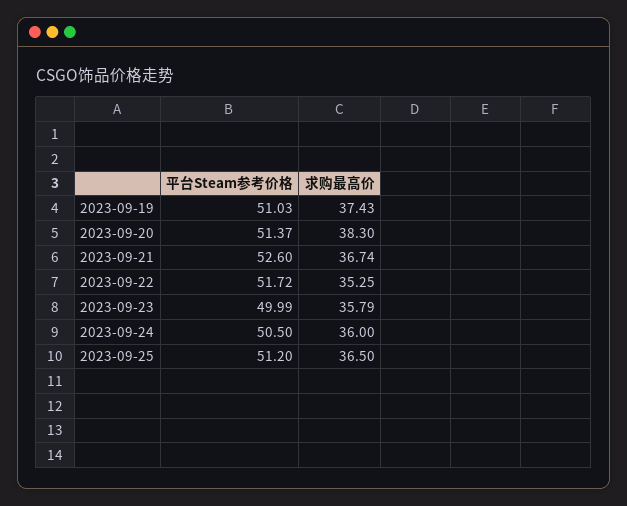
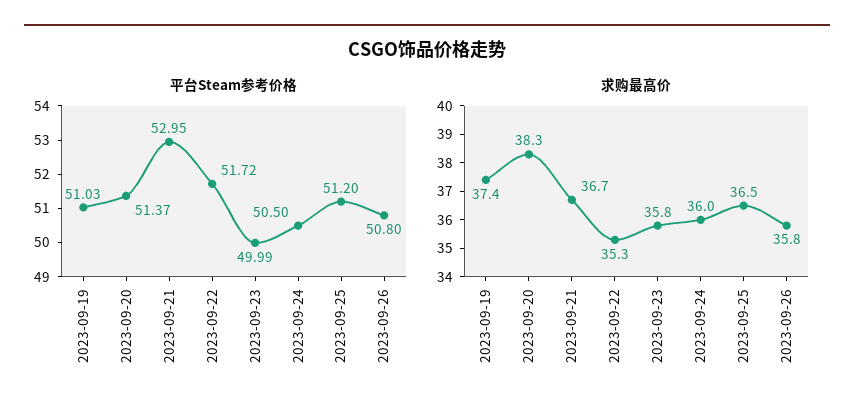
平台Steam参考价格, 2023-09-21: 52.6 -> 52.95
平台Steam参考价格, 2023-09-26: none -> 50.8
求购最高价, 2023-09-26: none -> 35.8

